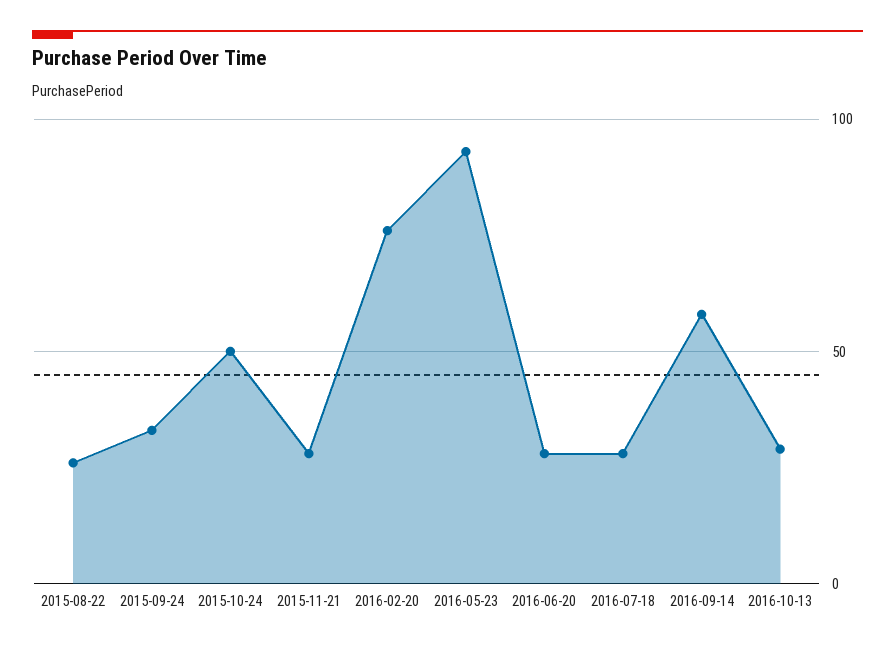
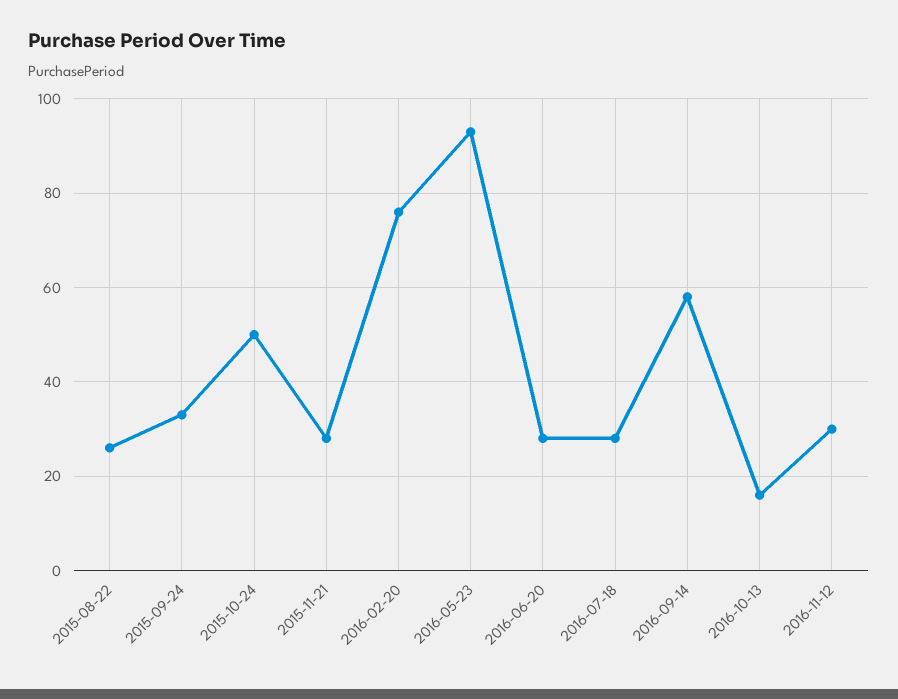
2016-10-13: 30 -> 15
2016-11-12: none -> 30

